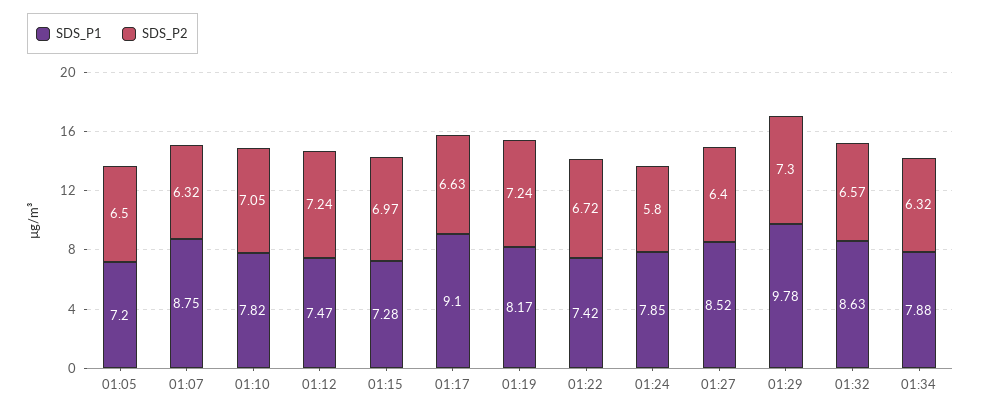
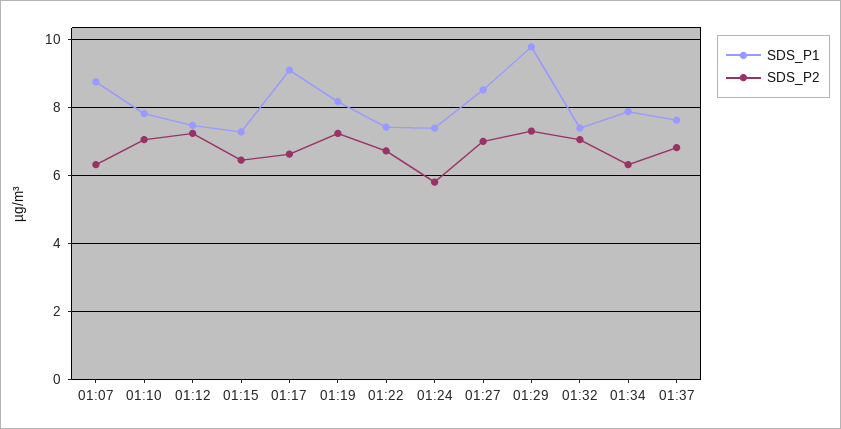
SDS_P1, 01:05: 7.2 -> none
SDS_P2, 01:05: 6.5 -> none
SDS_P2, 01:15: 6.97 -> 6.4
SDS_P1, 01:24: 7.85 -> 7.4
SDS_P2, 01:27: 6.4 -> 7
SDS_P1, 01:32: 8.63 -> 7.4
SDS_P2, 01:32: 6.57 -> 7
SDS_P1, 01:37: none -> 7.6
SDS_P2, 01:37: none -> 6.8

